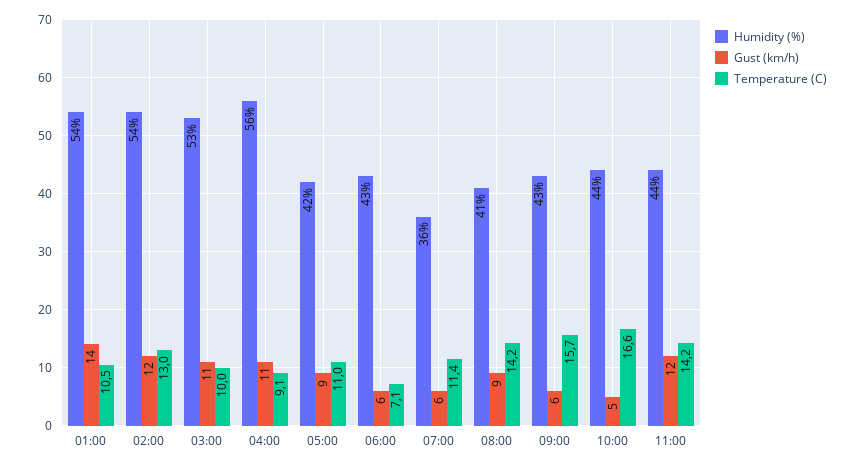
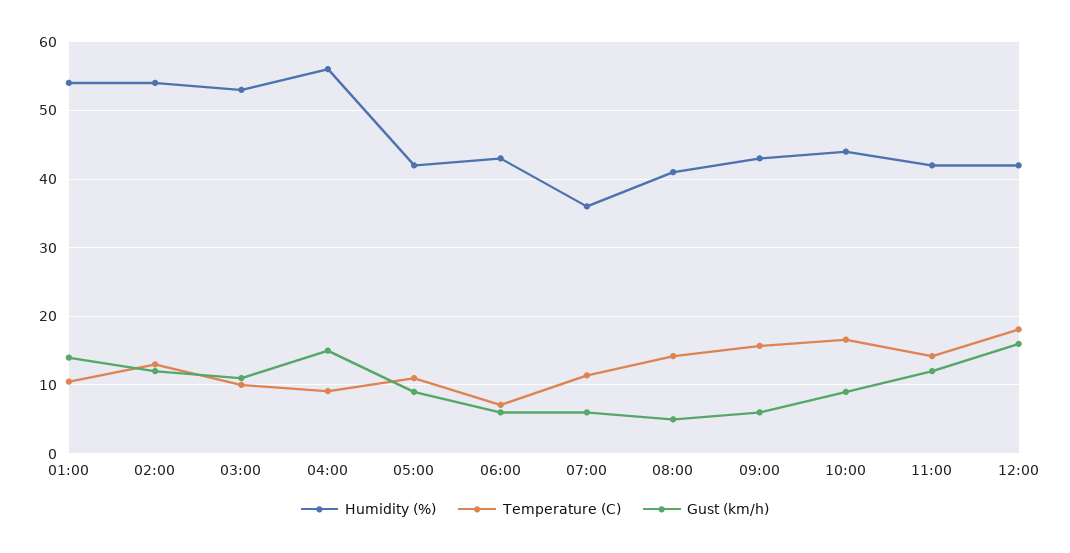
Gust (km/h), 04:00: 11 -> 15
Gust (km/h), 08:00: 9 -> 5
Gust (km/h), 10:00: 5 -> 9
Humidity (%), 11:00: 44 -> 42
Humidity (%), 12:00: none -> 42
Temperature (C), 12:00: none -> 18
Gust (km/h), 12:00: none -> 16

